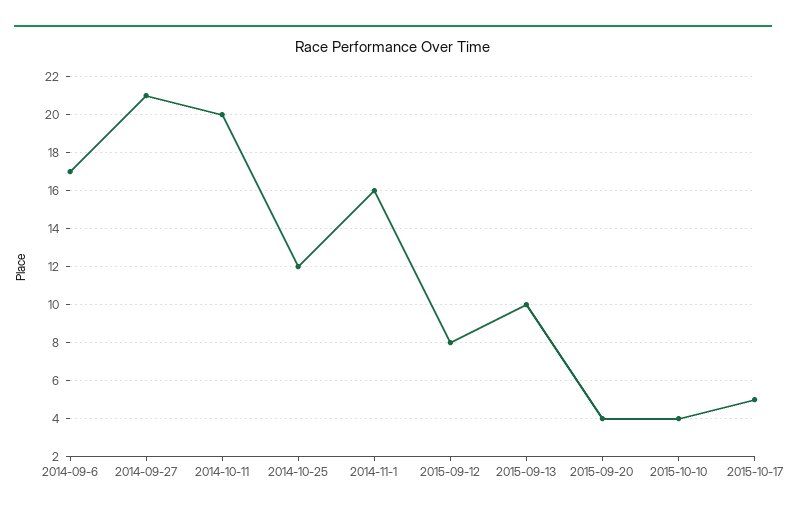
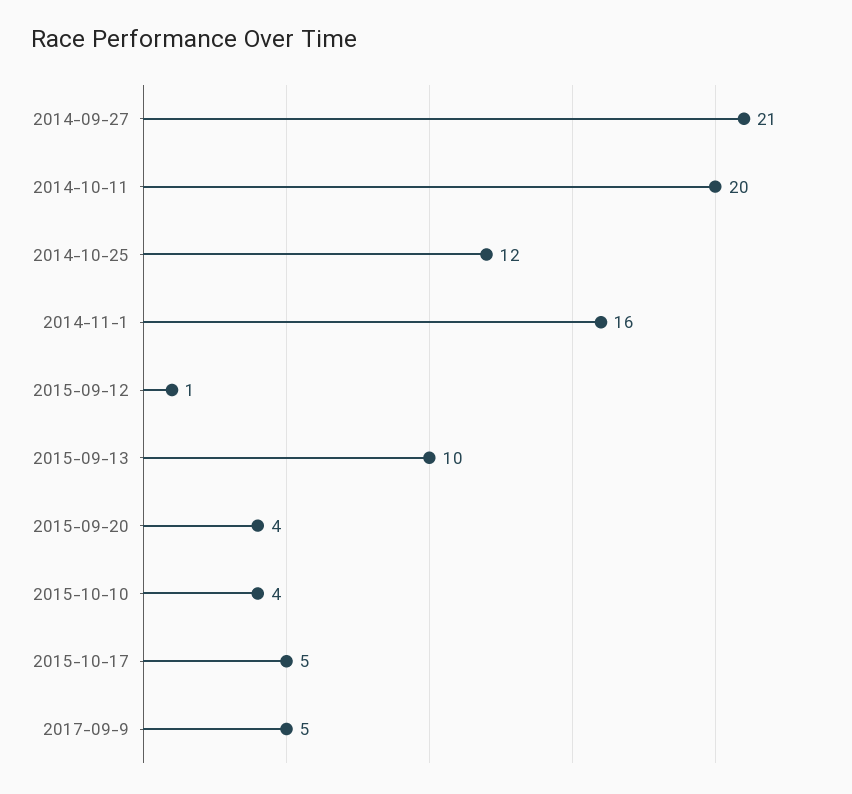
2014-09-6: 17 -> none
2015-09-12: 8 -> 1
2017-09-9: none -> 5

